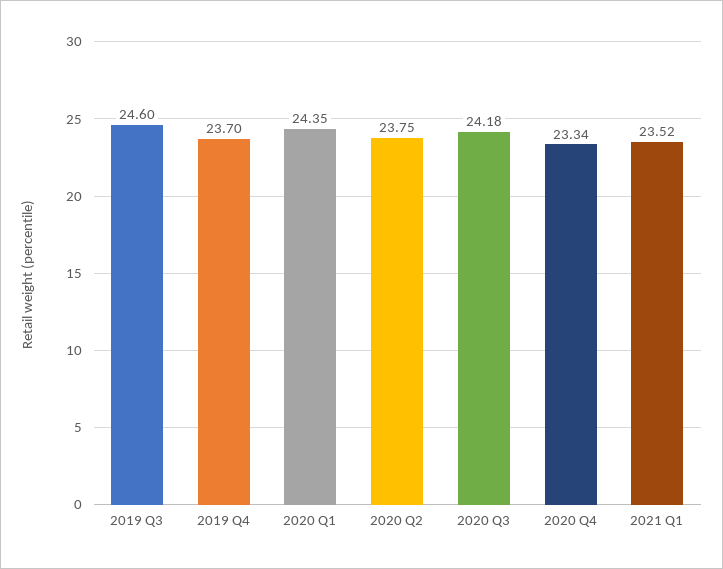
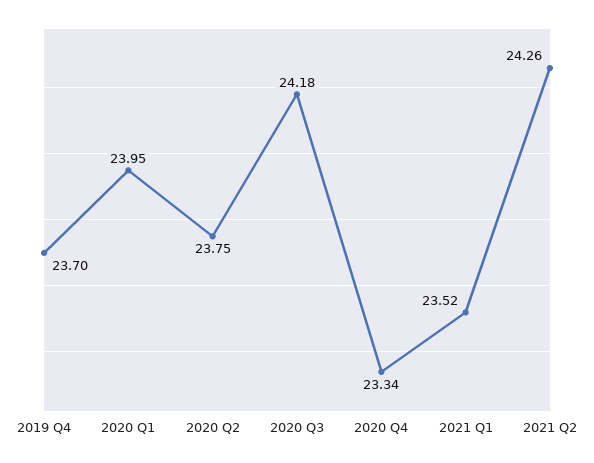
2019 Q3: 24.6 -> none
2020 Q1: 24.35 -> 23.95
2021 Q2: none -> 24.26

